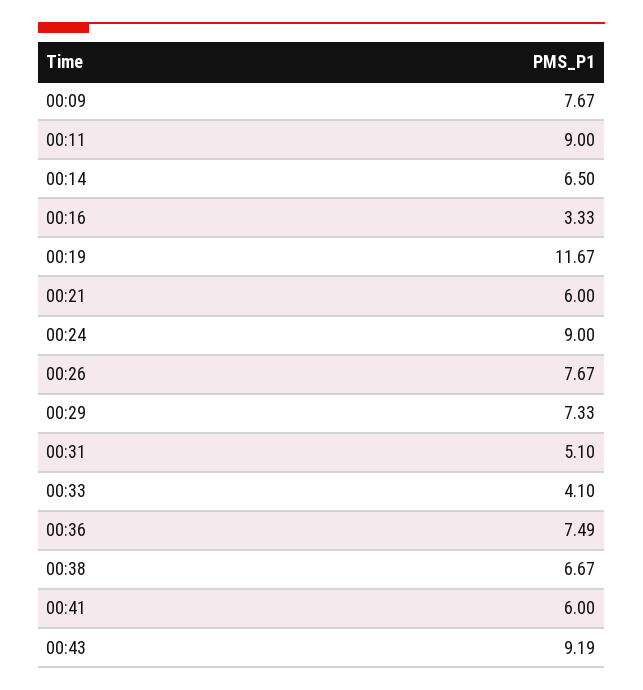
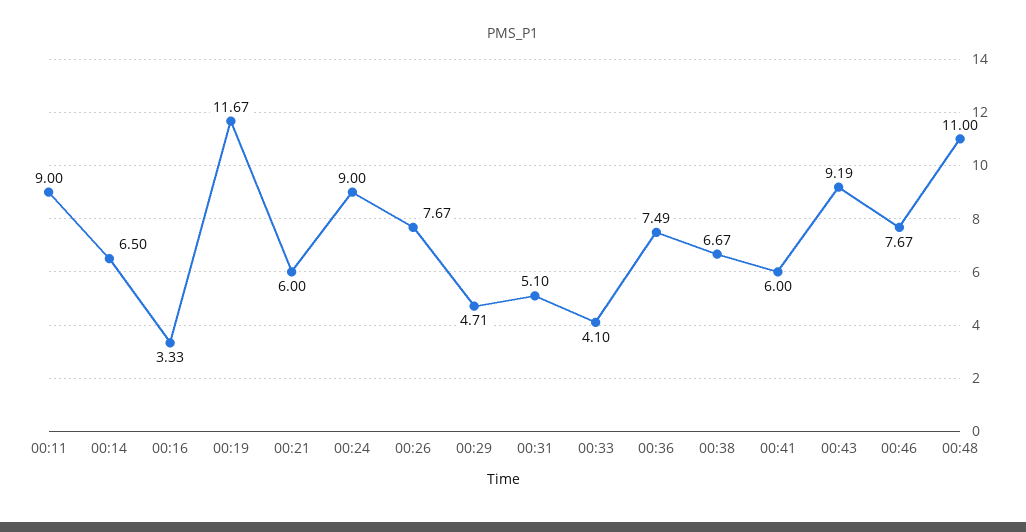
00:09: 7.67 -> none
00:29: 7.33 -> 4.71
00:46: none -> 7.67
00:48: none -> 11

